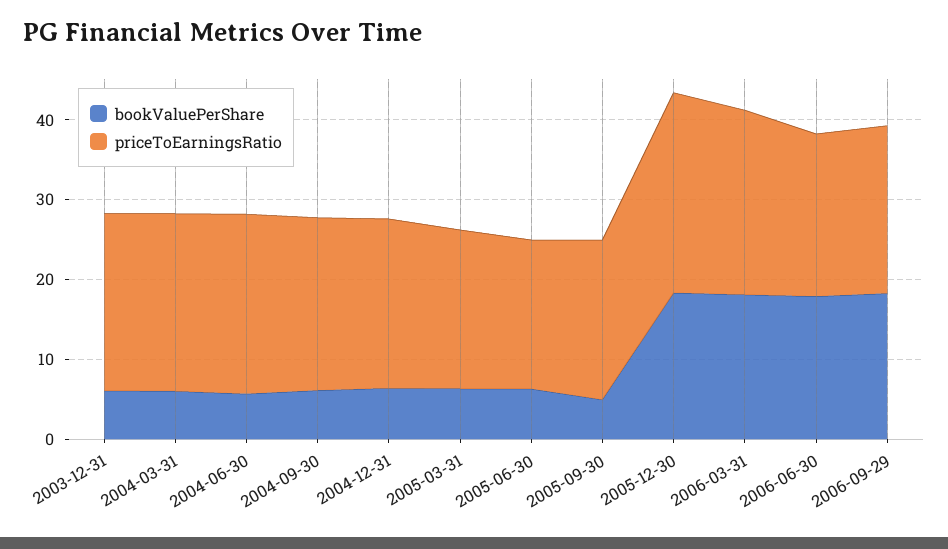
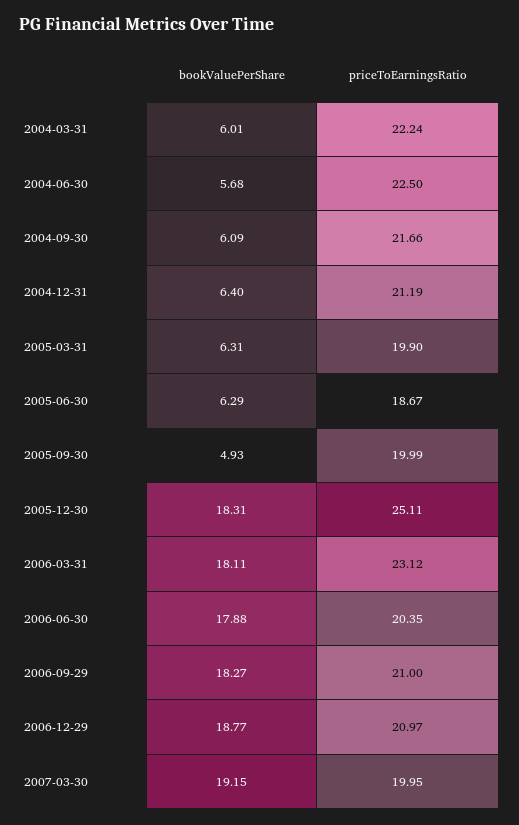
bookValuePerShare, 2003-12-31: 6 -> none
priceToEarningsRatio, 2003-12-31: 22 -> none
bookValuePerShare, 2006-12-29: none -> 18.77
priceToEarningsRatio, 2006-12-29: none -> 20.97
bookValuePerShare, 2007-03-30: none -> 19.15
priceToEarningsRatio, 2007-03-30: none -> 19.95

